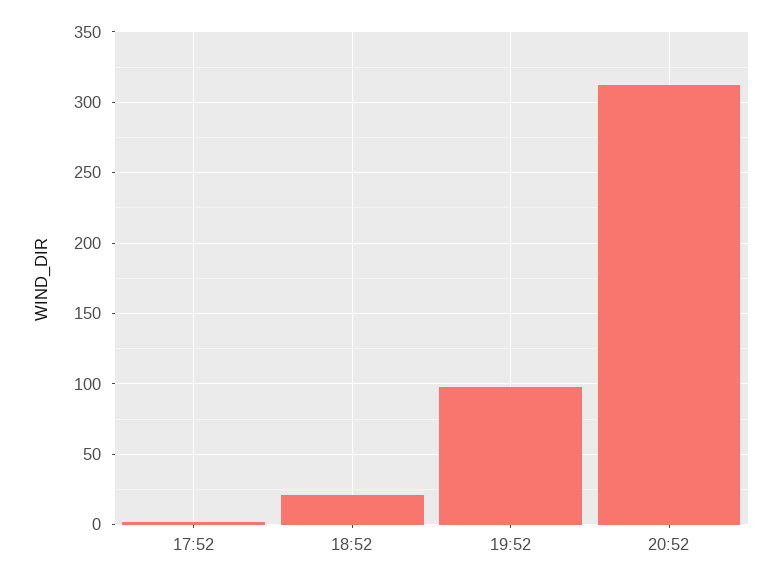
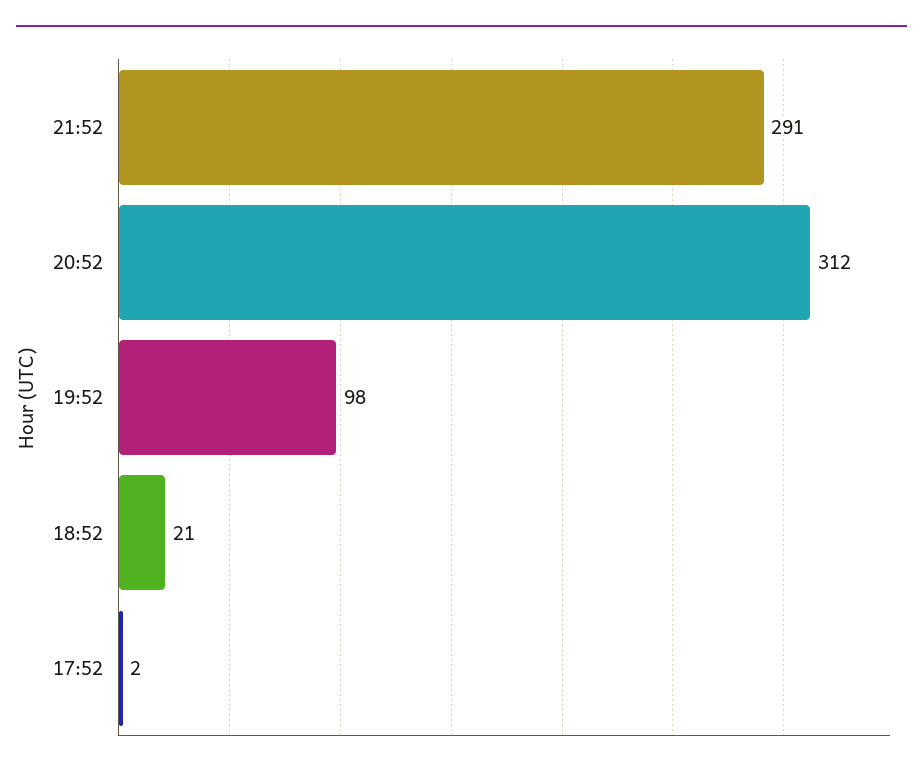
21:52: none -> 291

